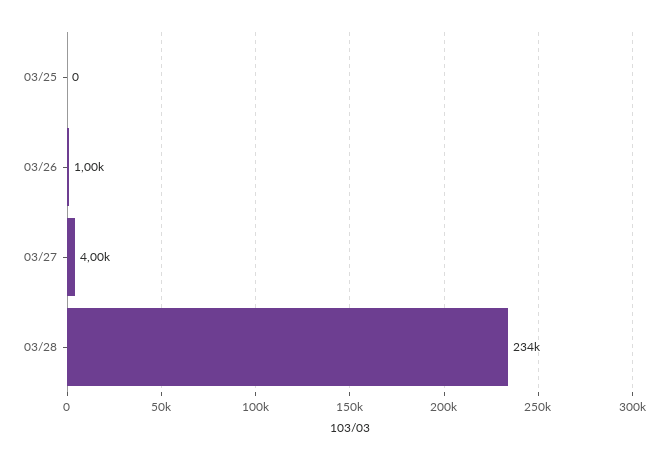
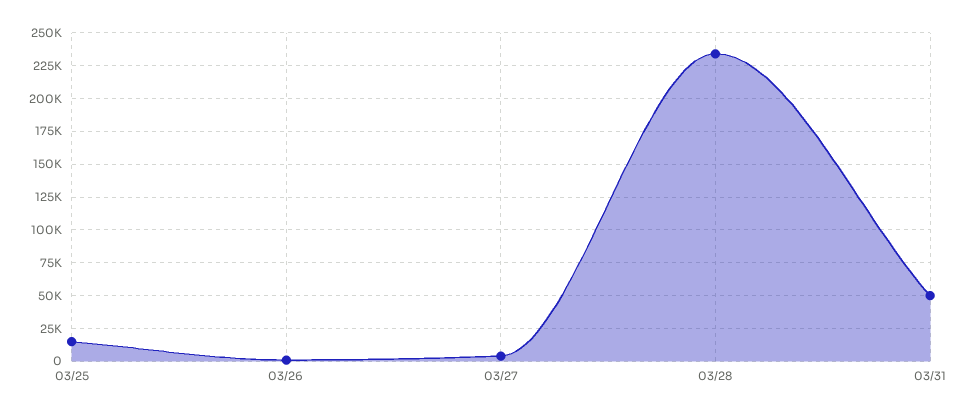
03/25: 0 -> 15000
03/31: none -> 50000

